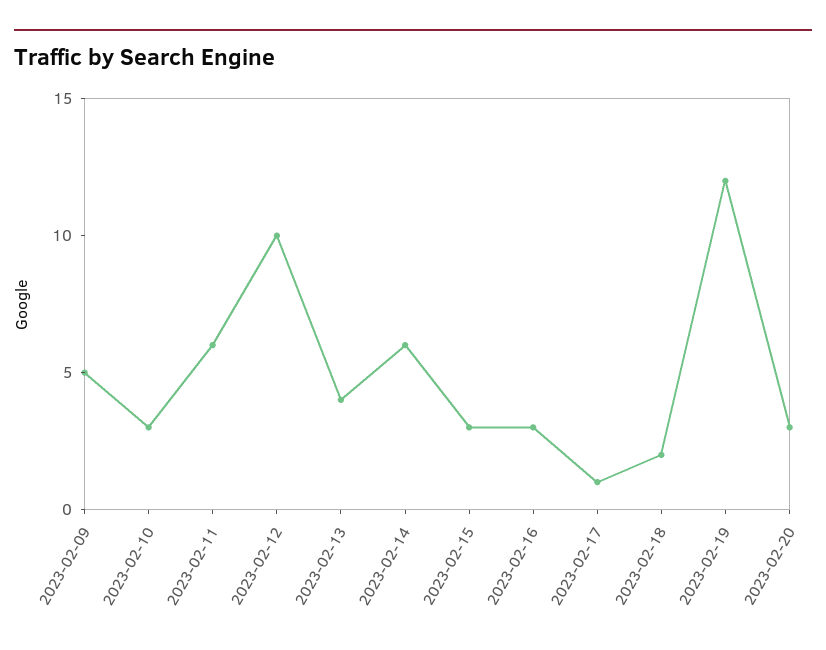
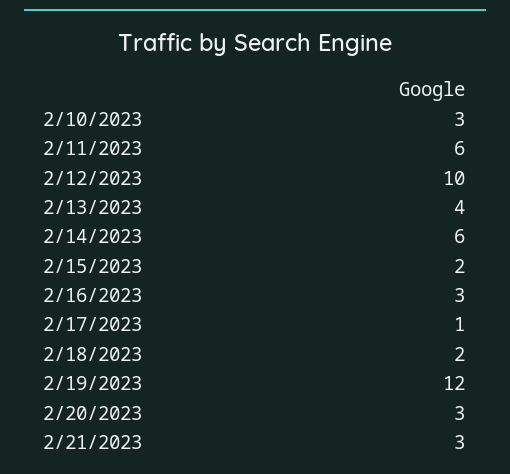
2023-02-09: 5 -> none
2023-02-15: 3 -> 2
2/21/2023: none -> 3

